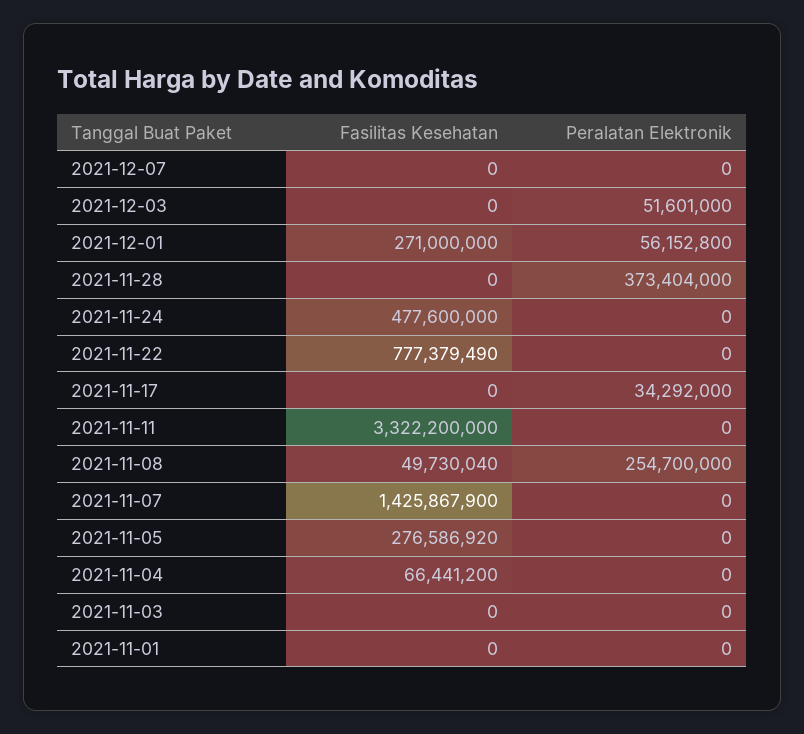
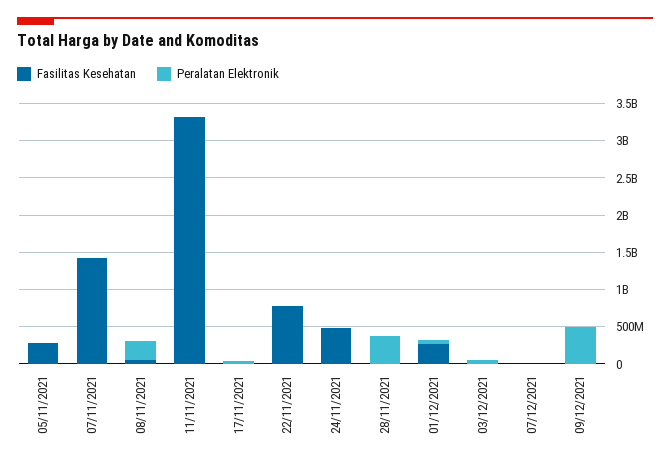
Fasilitas Kesehatan, 2021-11-04: 66441200 -> none
Peralatan Elektronik, 2021-11-04: 0 -> none
Fasilitas Kesehatan, 2021-11-03: 0 -> none
Peralatan Elektronik, 2021-11-03: 0 -> none
Fasilitas Kesehatan, 2021-11-01: 0 -> none
Peralatan Elektronik, 2021-11-01: 0 -> none
Fasilitas Kesehatan, 09/12/2021: none -> 0
Peralatan Elektronik, 09/12/2021: none -> 500000000

